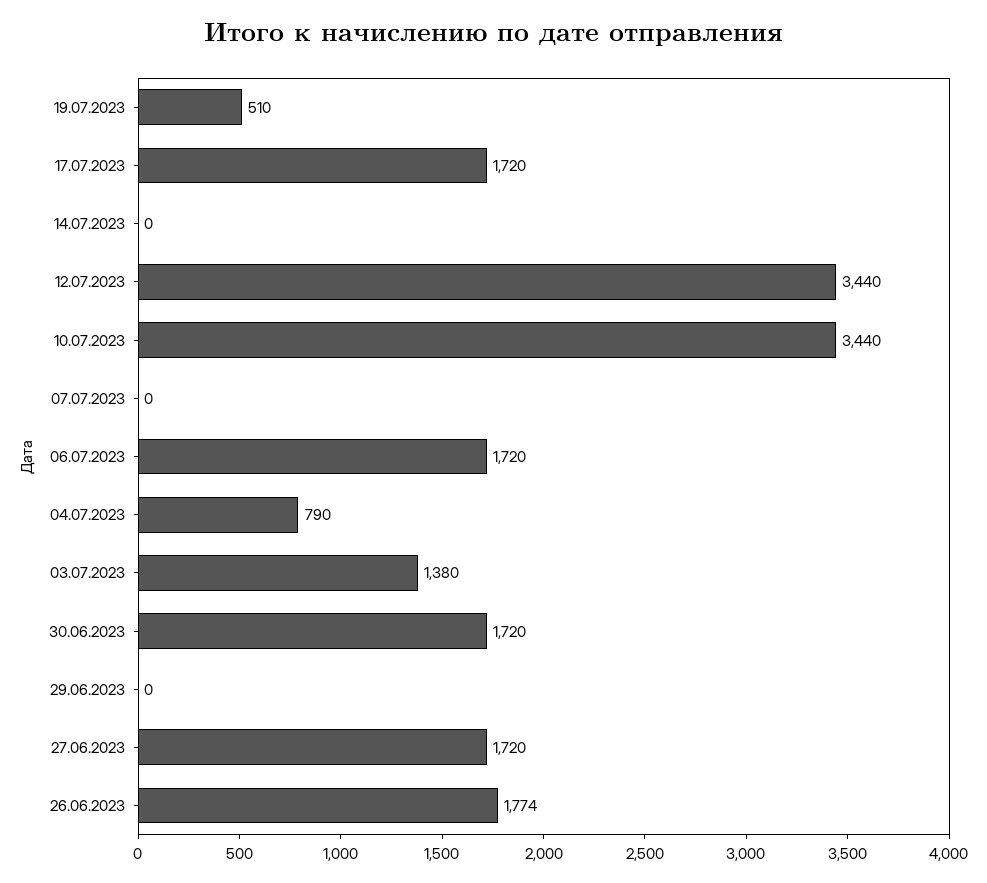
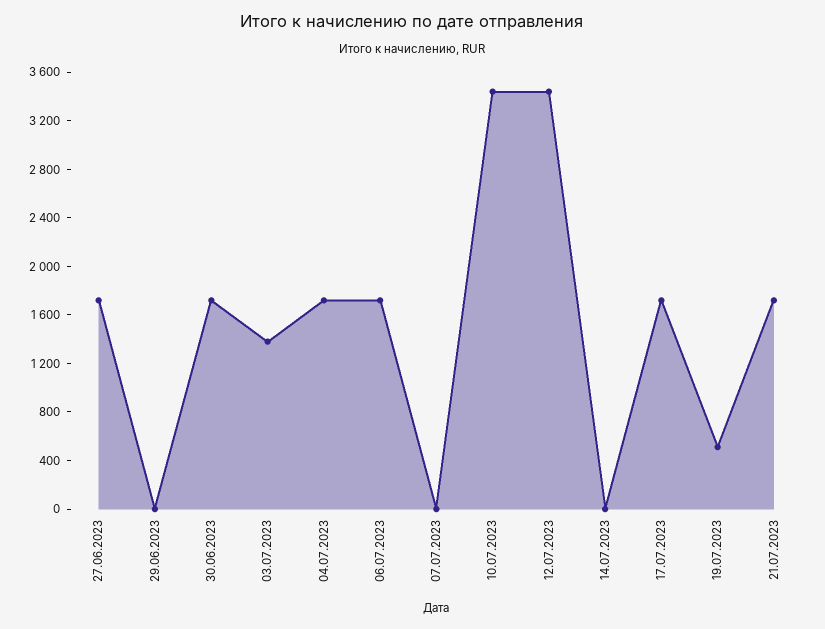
04.07.2023: 790 -> 1700
26.06.2023: 1774 -> none
21.07.2023: none -> 1700

